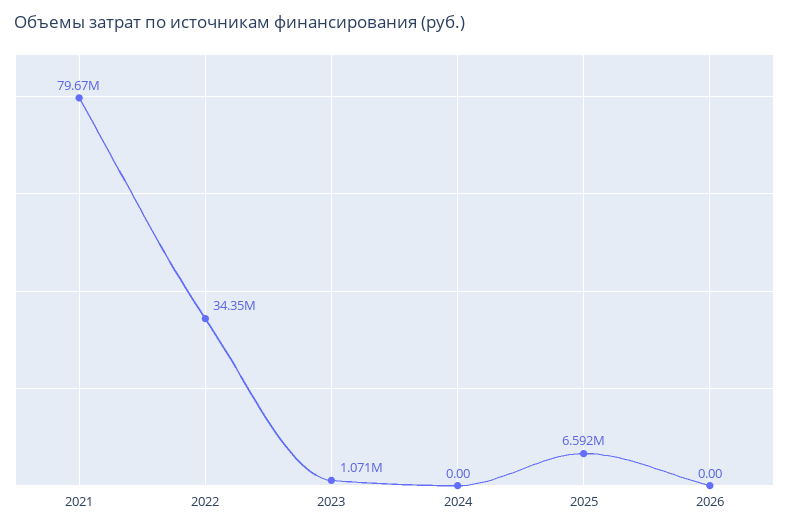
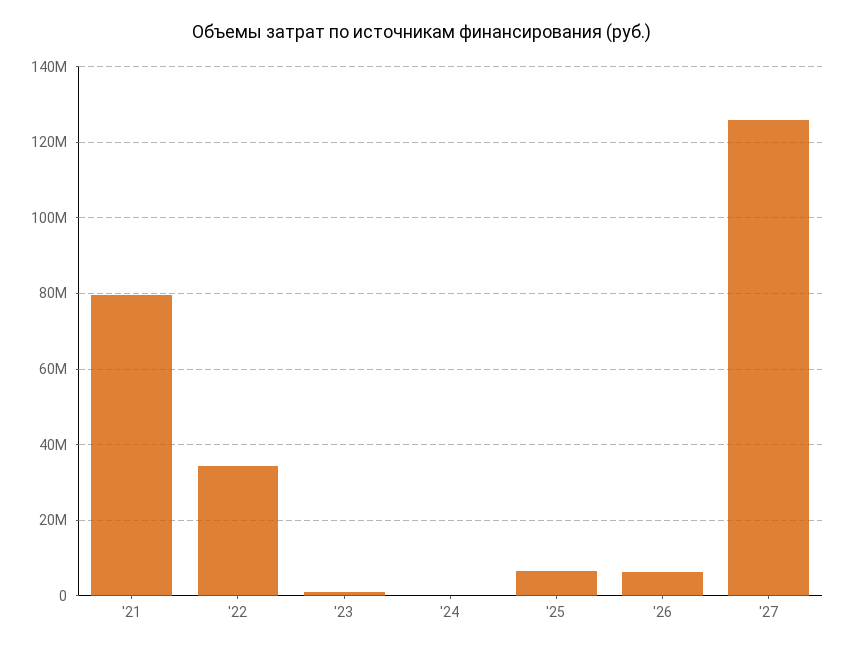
2026: 0 -> 6000000
'27: none -> 126000000

